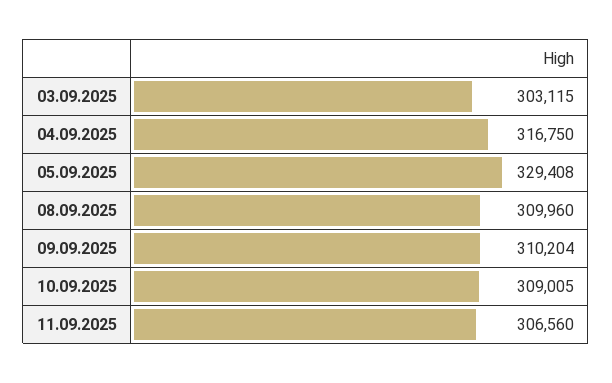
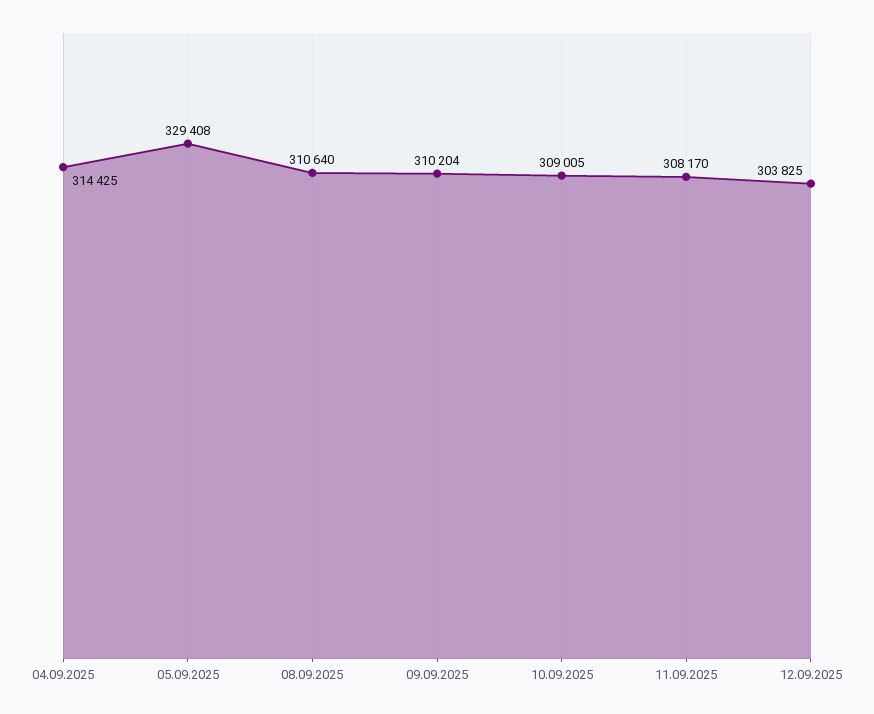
03.09.2025: 303115 -> none
04.09.2025: 316750 -> 314425
08.09.2025: 309960 -> 310640
11.09.2025: 306560 -> 308170
12.09.2025: none -> 303825

